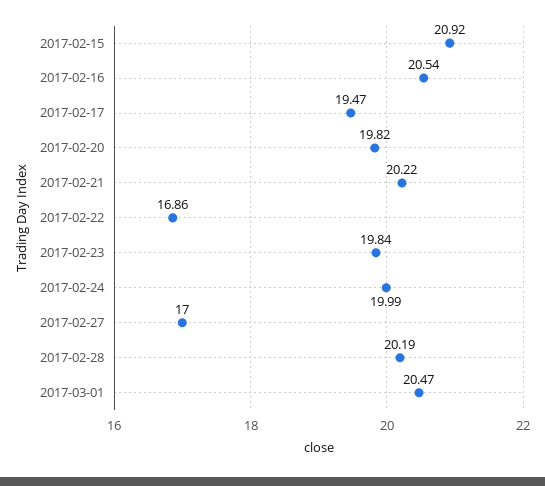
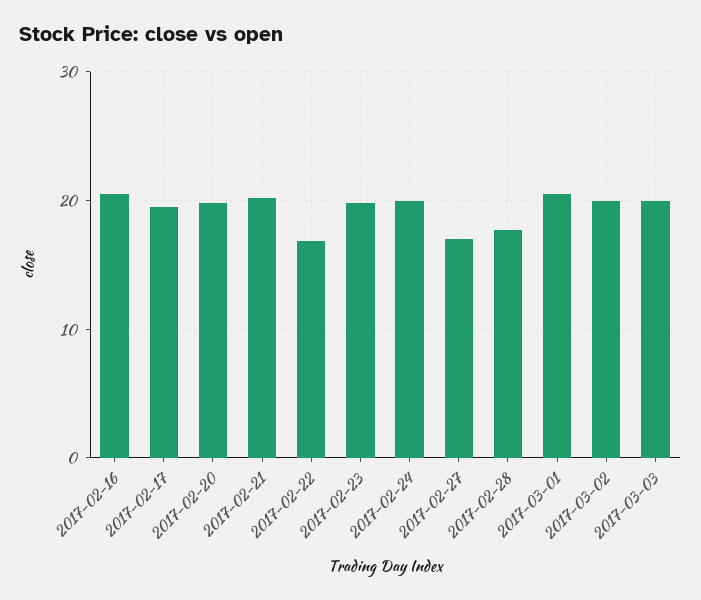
2017-02-15: 20.92 -> none
2017-02-28: 20.19 -> 18
2017-03-02: none -> 20
2017-03-03: none -> 20

